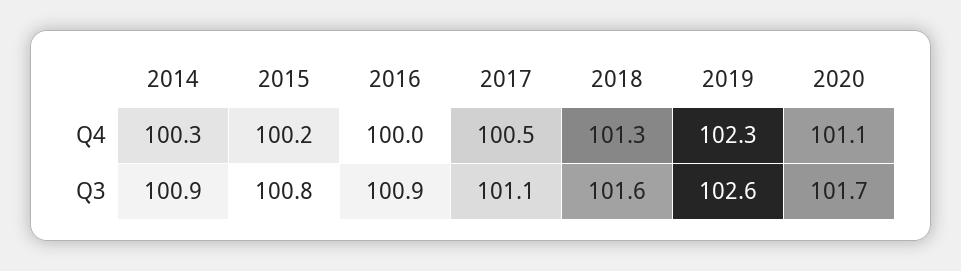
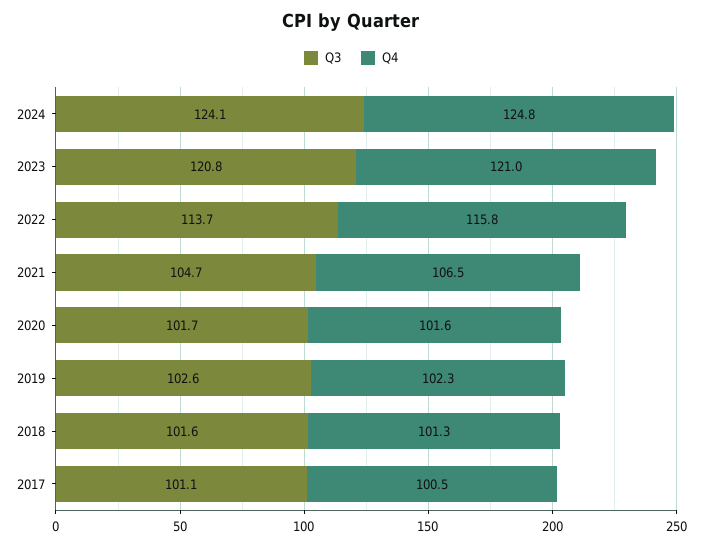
Q4, 2014: 100.3 -> none
Q4, 2015: 100.2 -> none
Q4, 2016: 100 -> none
Q4, 2020: 101.1 -> 101.6
Q3, 2014: 100.9 -> none
Q3, 2015: 100.8 -> none
Q3, 2016: 100.9 -> none
Q3, 2024: none -> 124.1
Q4, 2024: none -> 124.8
Q3, 2023: none -> 120.8
Q4, 2023: none -> 121
Q3, 2022: none -> 113.7
Q4, 2022: none -> 115.8
Q3, 2021: none -> 104.7
Q4, 2021: none -> 106.5

